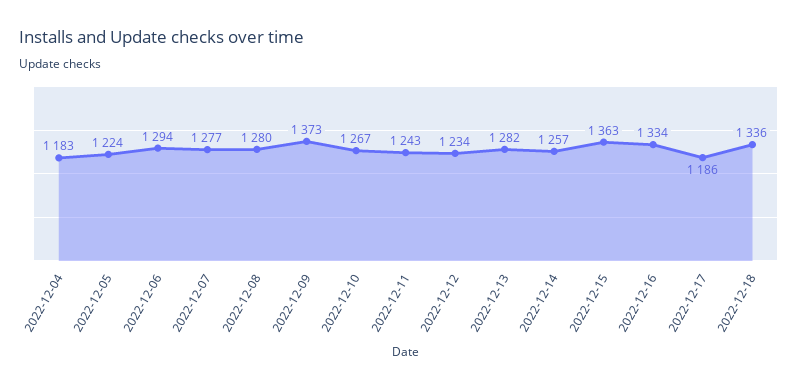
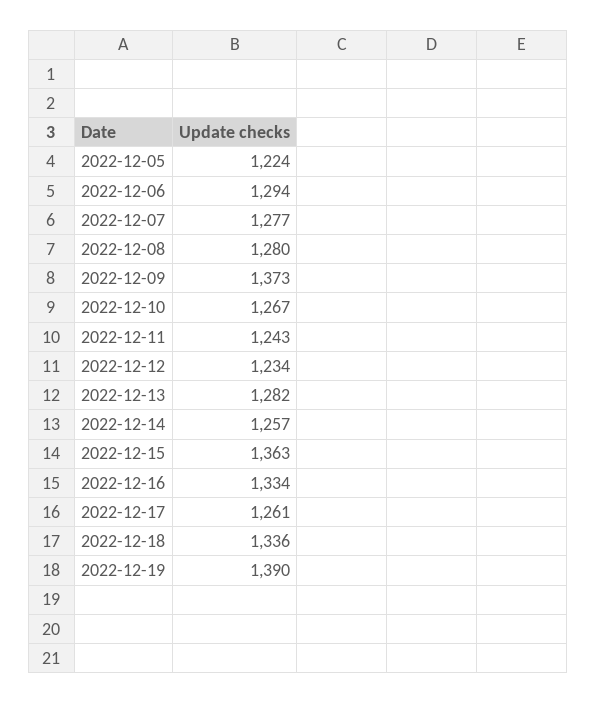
2022-12-04: 1183 -> none
2022-12-17: 1186 -> 1261
2022-12-19: none -> 1390

